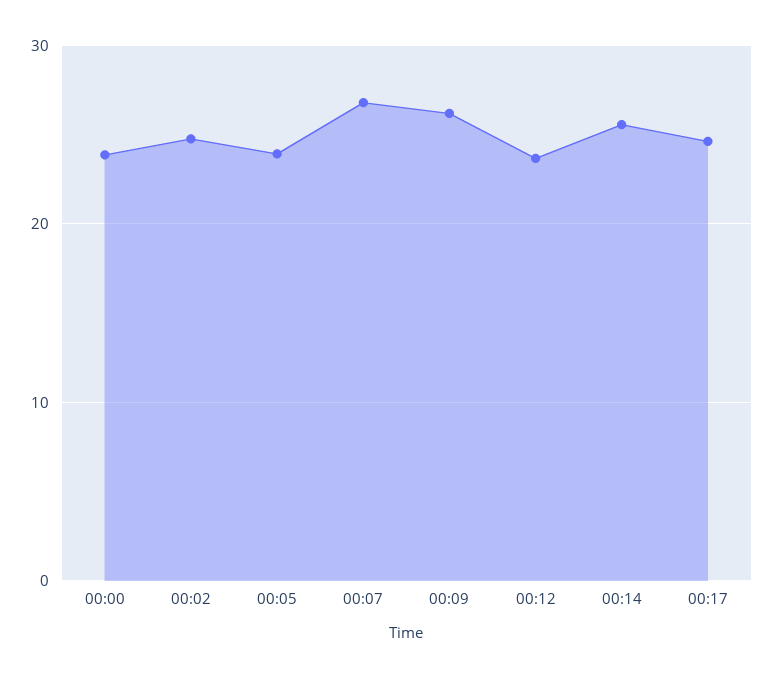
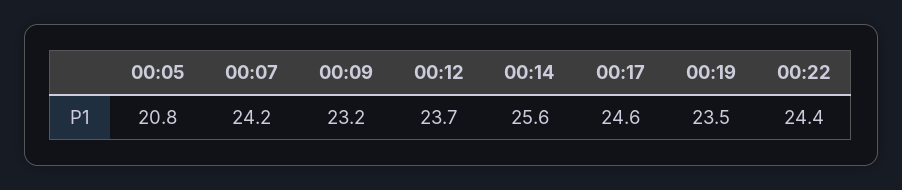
00:00: 24 -> none
00:02: 25 -> none
00:05: 24 -> 20.8
00:07: 27 -> 24.2
00:09: 26 -> 23.2
00:19: none -> 23.5
00:22: none -> 24.4

